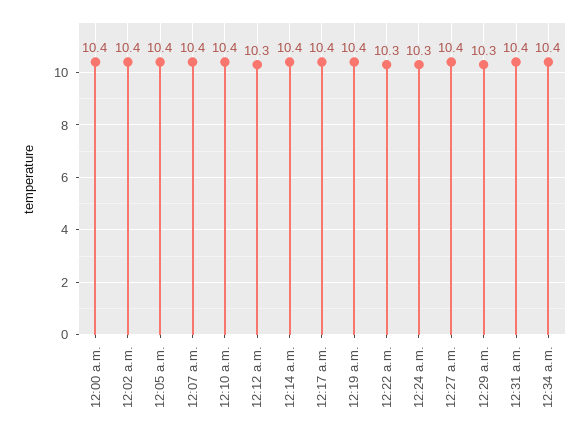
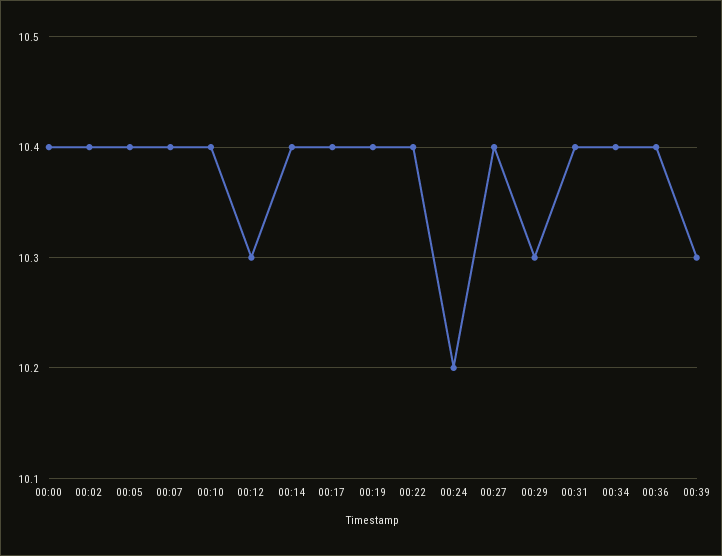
12:22 a.m.: 10.3 -> 10.4
12:24 a.m.: 10.3 -> 10.2
00:36: none -> 10.4
00:39: none -> 10.3

